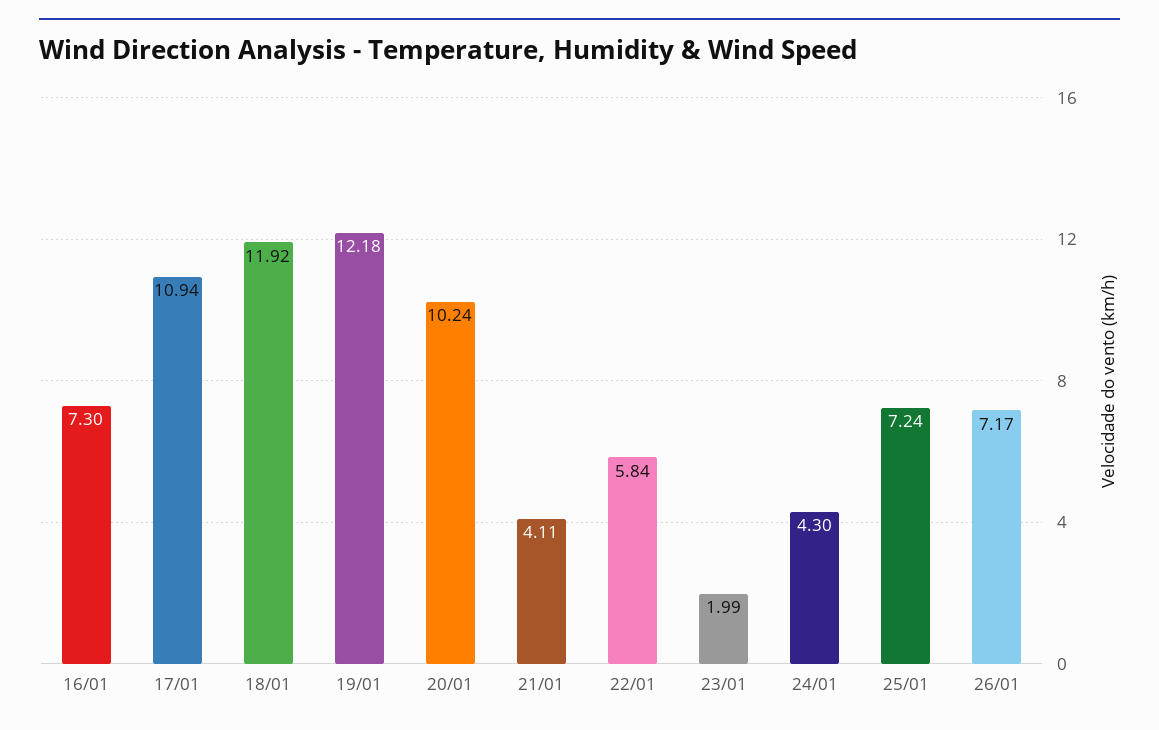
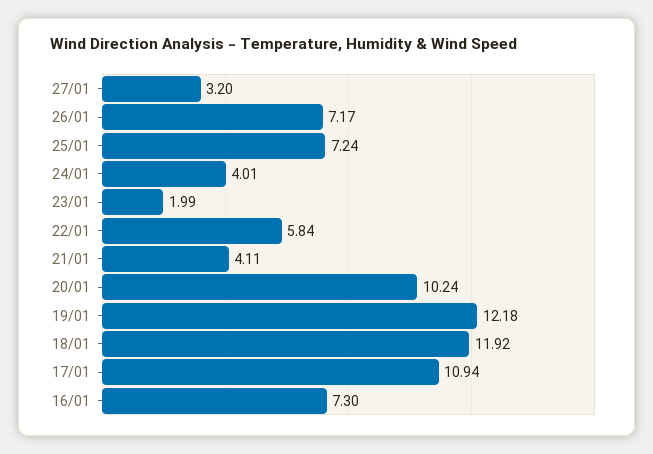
24/01: 4.3 -> 4.01
27/01: none -> 3.2

